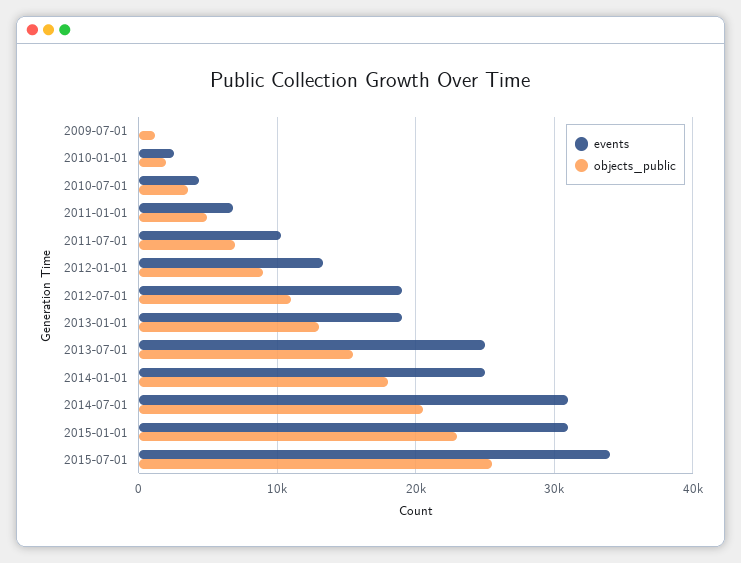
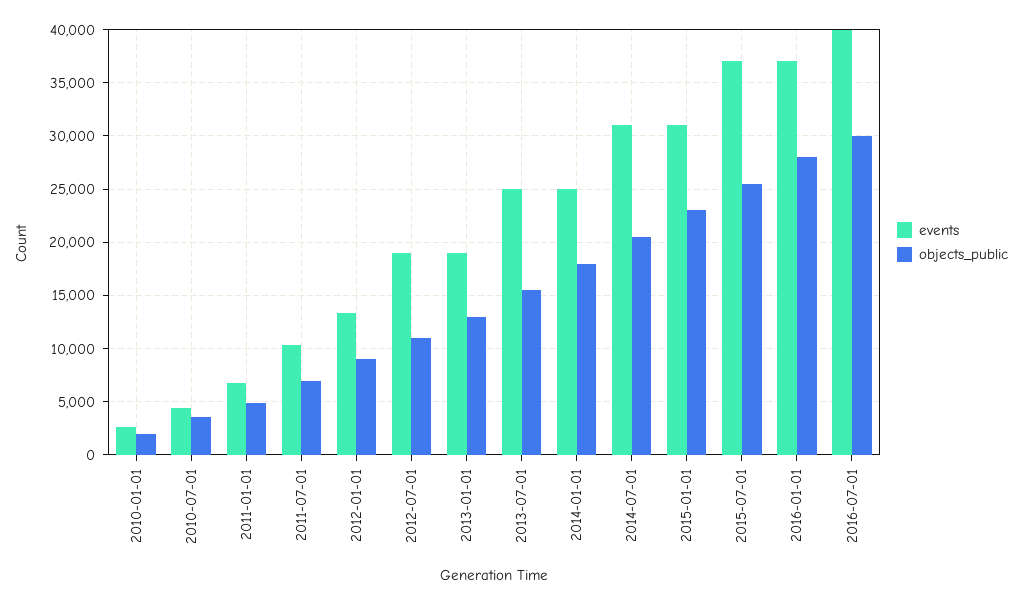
events, 2009-07-01: 0 -> none
objects_public, 2009-07-01: 1000 -> none
events, 2015-07-01: 34000 -> 37000
events, 2016-01-01: none -> 37000
objects_public, 2016-01-01: none -> 28000
events, 2016-07-01: none -> 40000
objects_public, 2016-07-01: none -> 30000

